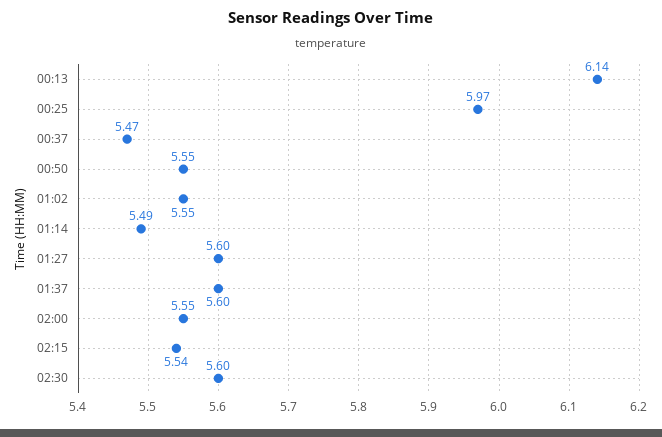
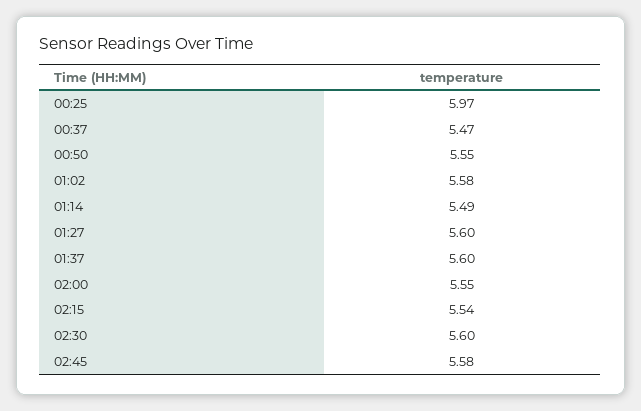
00:13: 6.14 -> none
01:02: 5.55 -> 5.58
02:45: none -> 5.58

